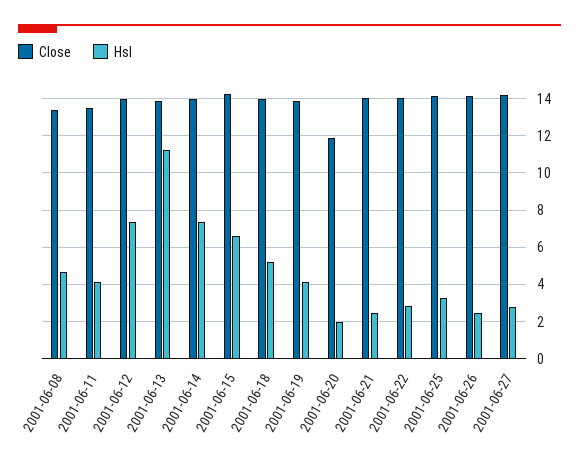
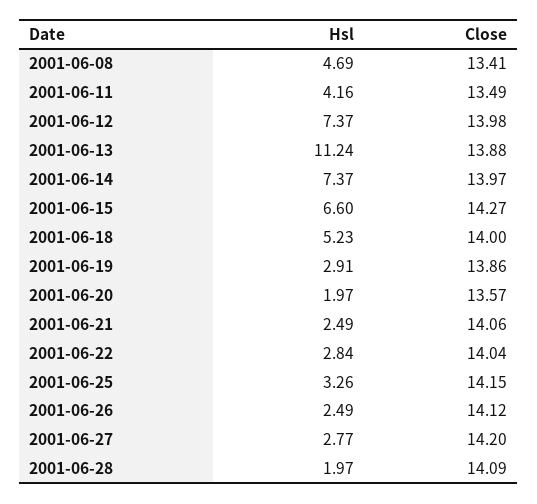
Hsl, 2001-06-19: 4 -> 2.91
Close, 2001-06-20: 12 -> 13.57
Hsl, 2001-06-28: none -> 1.97
Close, 2001-06-28: none -> 14.09

